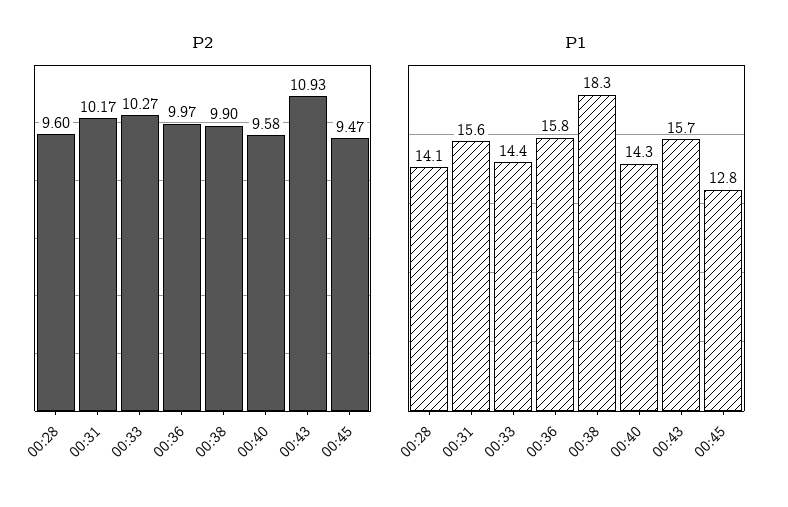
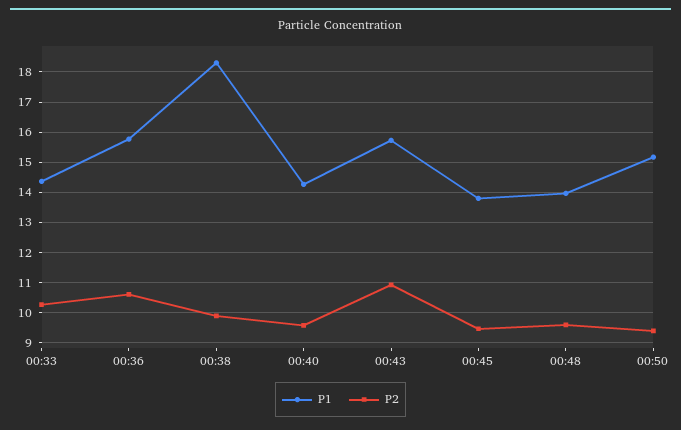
P2, 00:28: 9.6 -> none
P2, 00:31: 10.17 -> none
P2, 00:36: 9.97 -> 10.6
P1, 00:28: 14.1 -> none
P1, 00:31: 15.6 -> none
P1, 00:45: 12.8 -> 13.8
P1, 00:48: none -> 14
P2, 00:48: none -> 9.6
P1, 00:50: none -> 15.2
P2, 00:50: none -> 9.4

